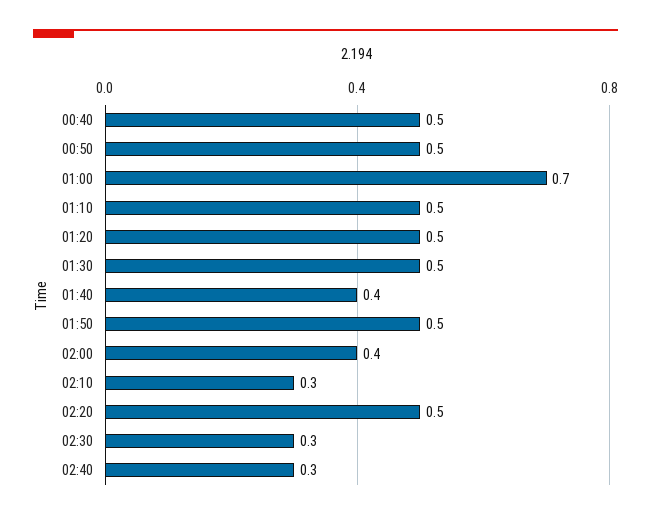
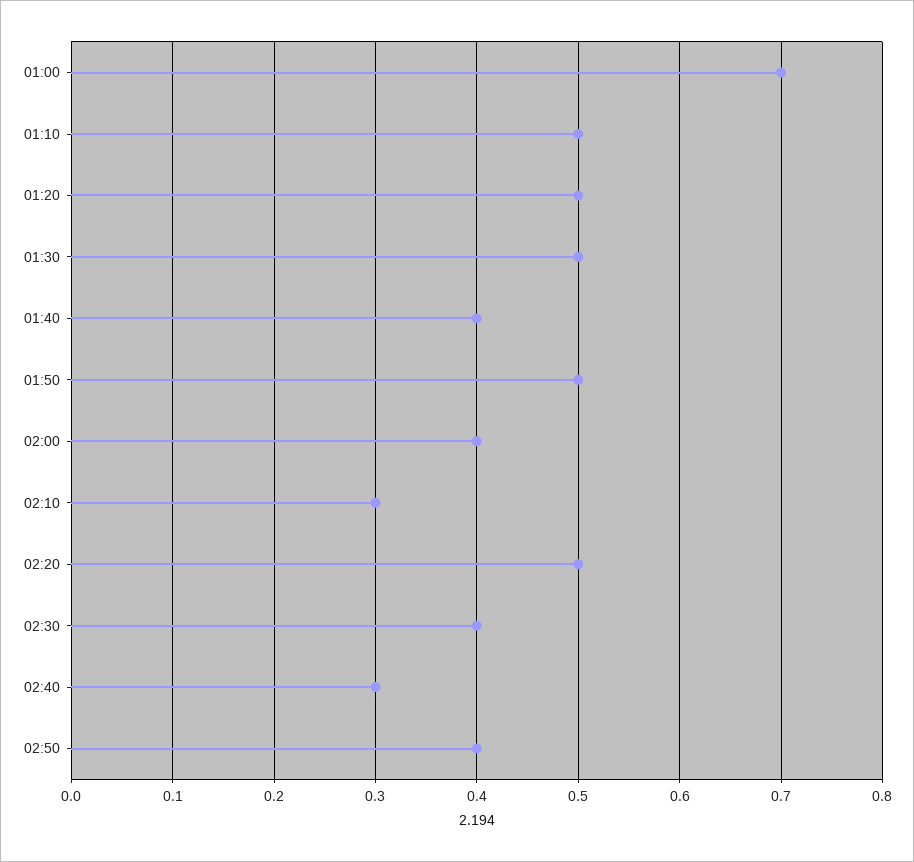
00:40: 0.5 -> none
00:50: 0.5 -> none
02:30: 0.3 -> 0.4
02:50: none -> 0.4

